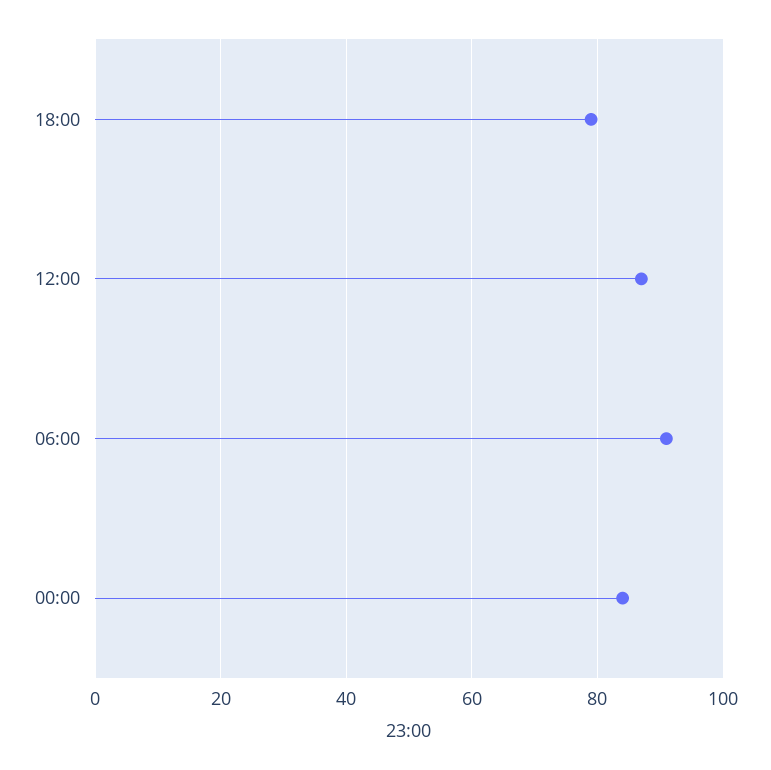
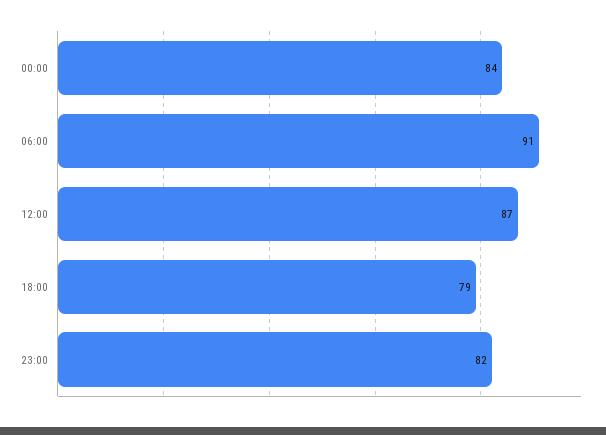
23:00: none -> 82

